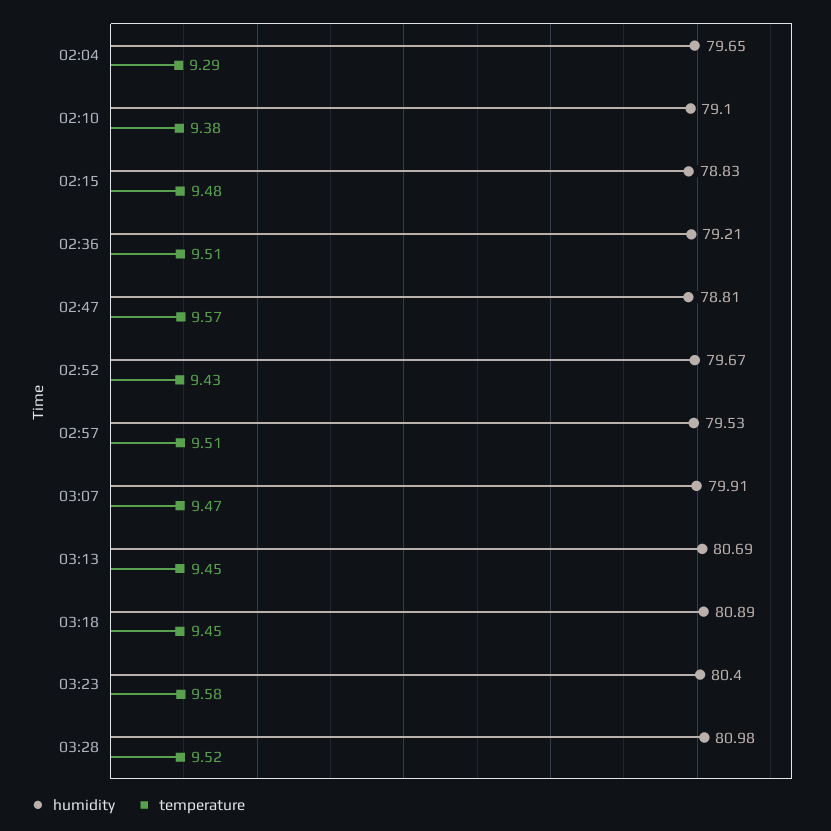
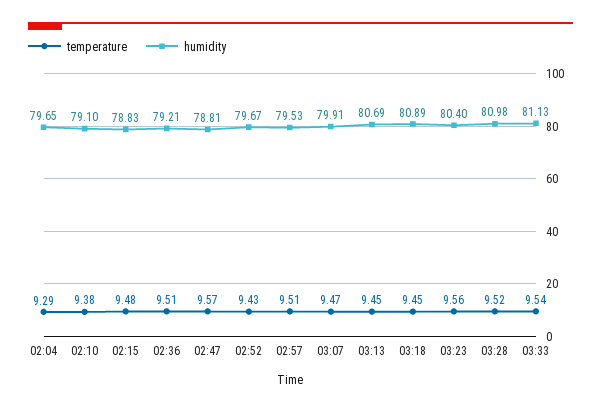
temperature, 03:23: 9.58 -> 9.56
temperature, 03:33: none -> 9.54
humidity, 03:33: none -> 81.13

